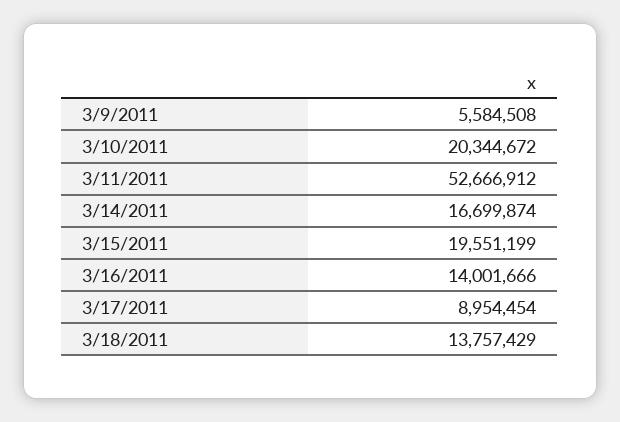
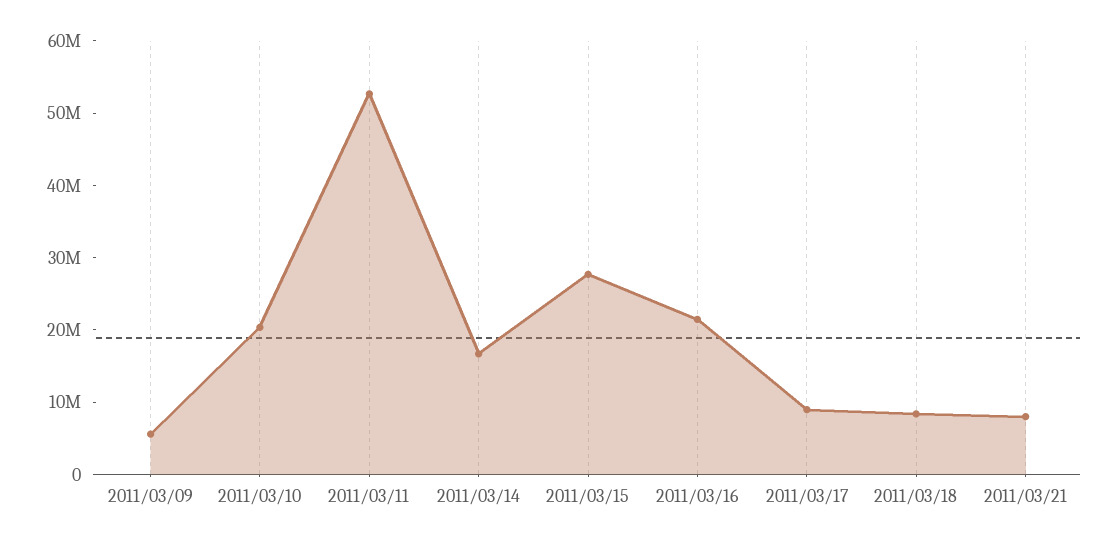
3/15/2011: 19551199 -> 28000000
3/16/2011: 14001666 -> 22000000
3/18/2011: 13757429 -> 8000000
2011/03/21: none -> 8000000

